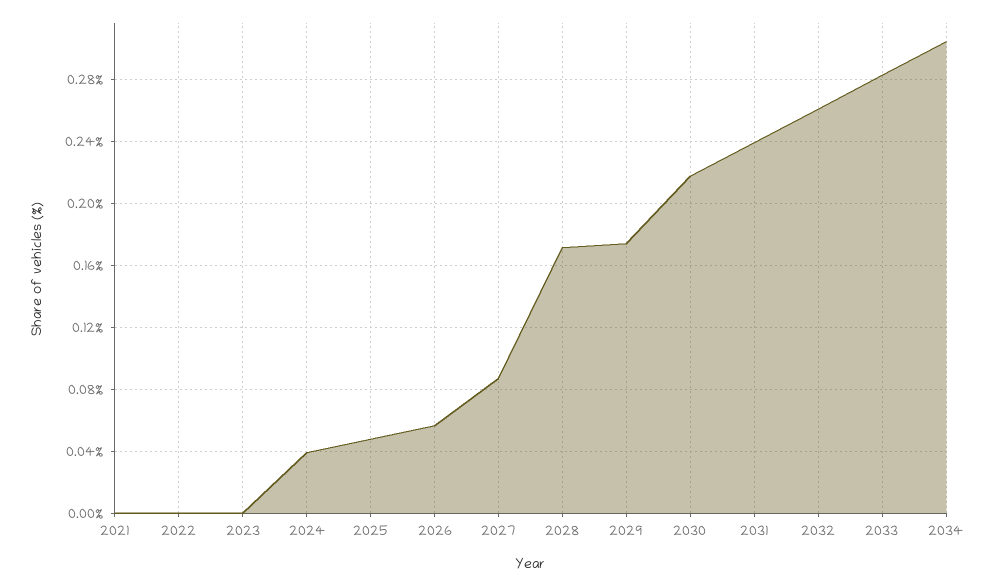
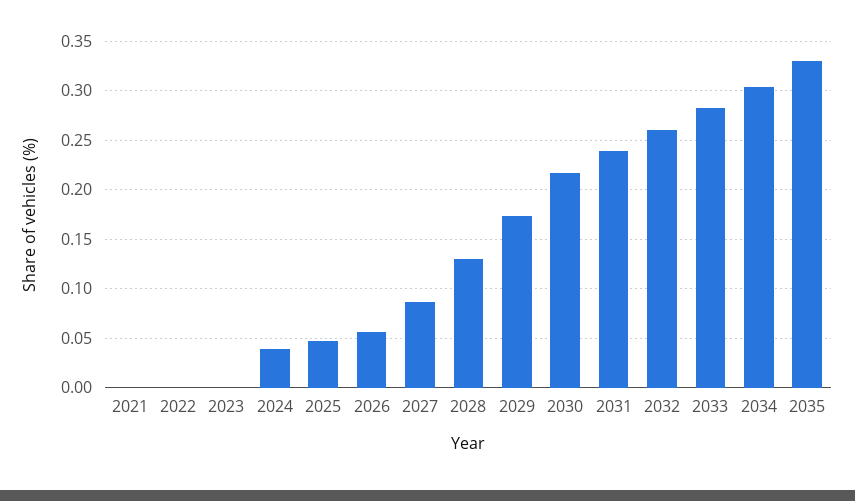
2028: 0.17 -> 0.13
2035: none -> 0.33

